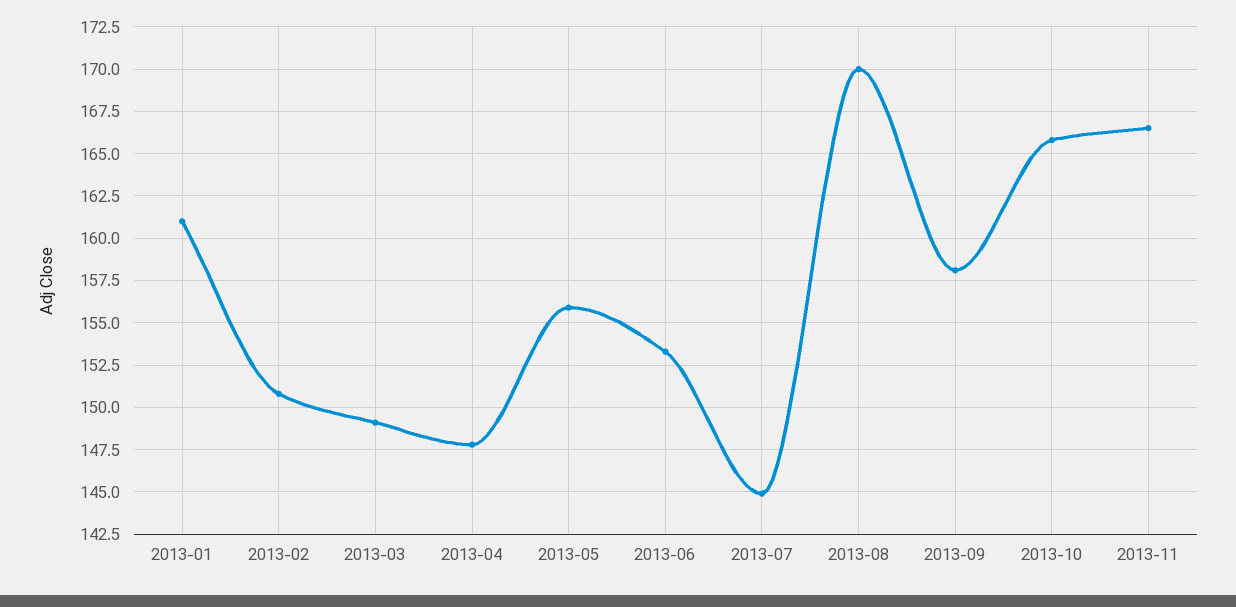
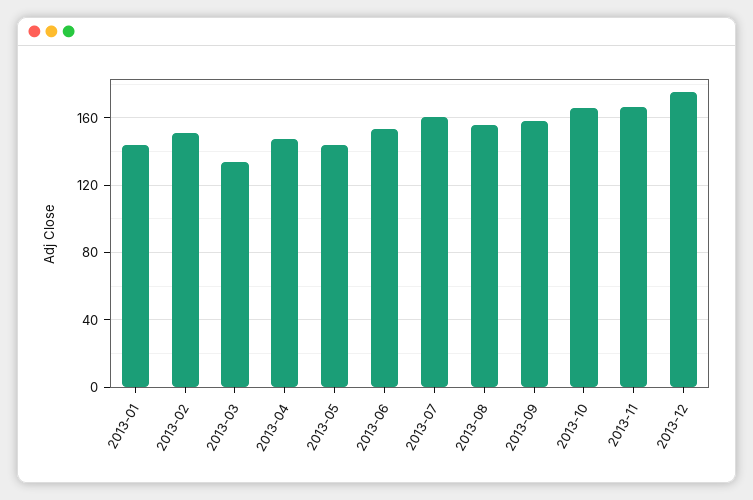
2013-01: 161 -> 145
2013-03: 149 -> 135
2013-05: 156 -> 145
2013-07: 145 -> 160
2013-08: 170 -> 155
2013-12: none -> 175

